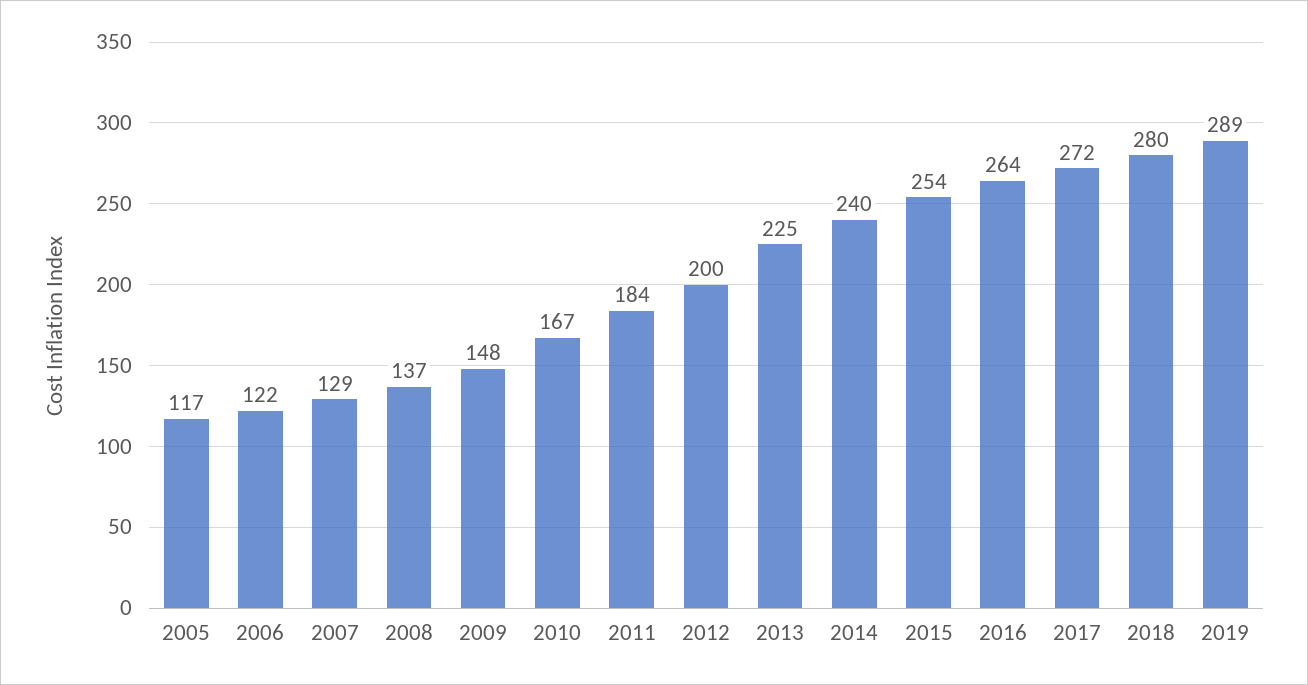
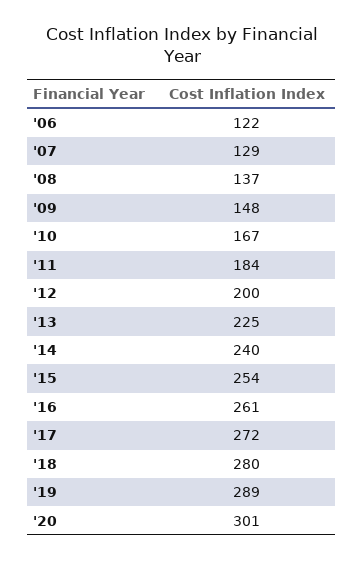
2005: 117 -> none
2016: 264 -> 261
'20: none -> 301

